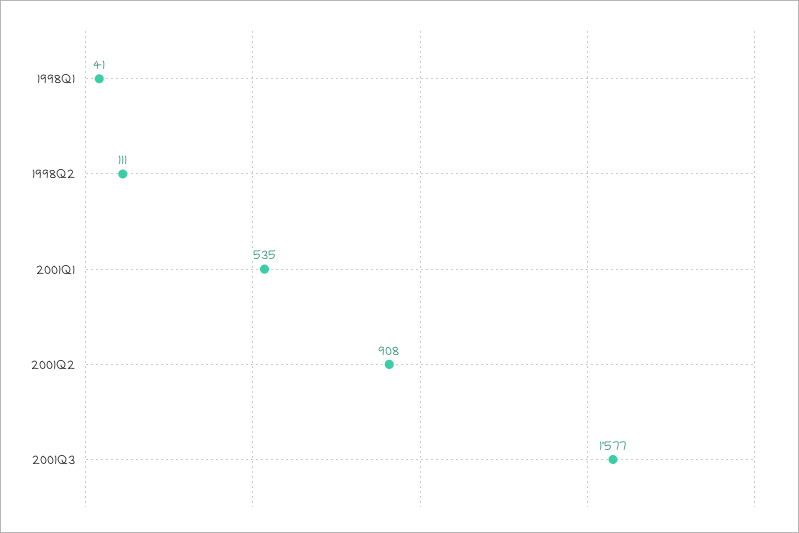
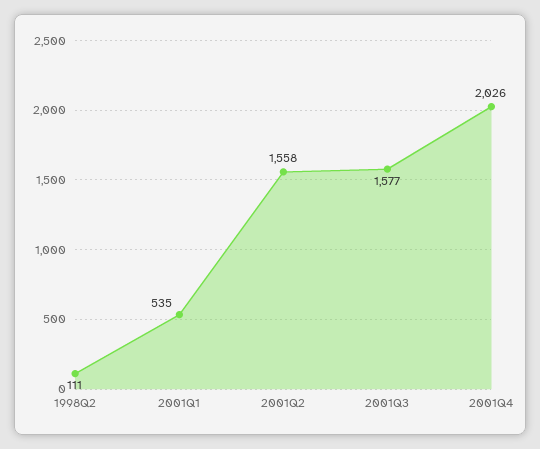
1998Q1: 41 -> none
2001Q2: 908 -> 1558
2001Q4: none -> 2026

